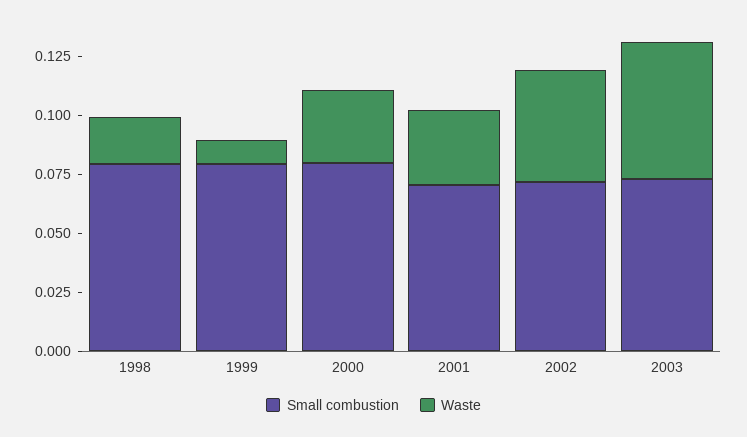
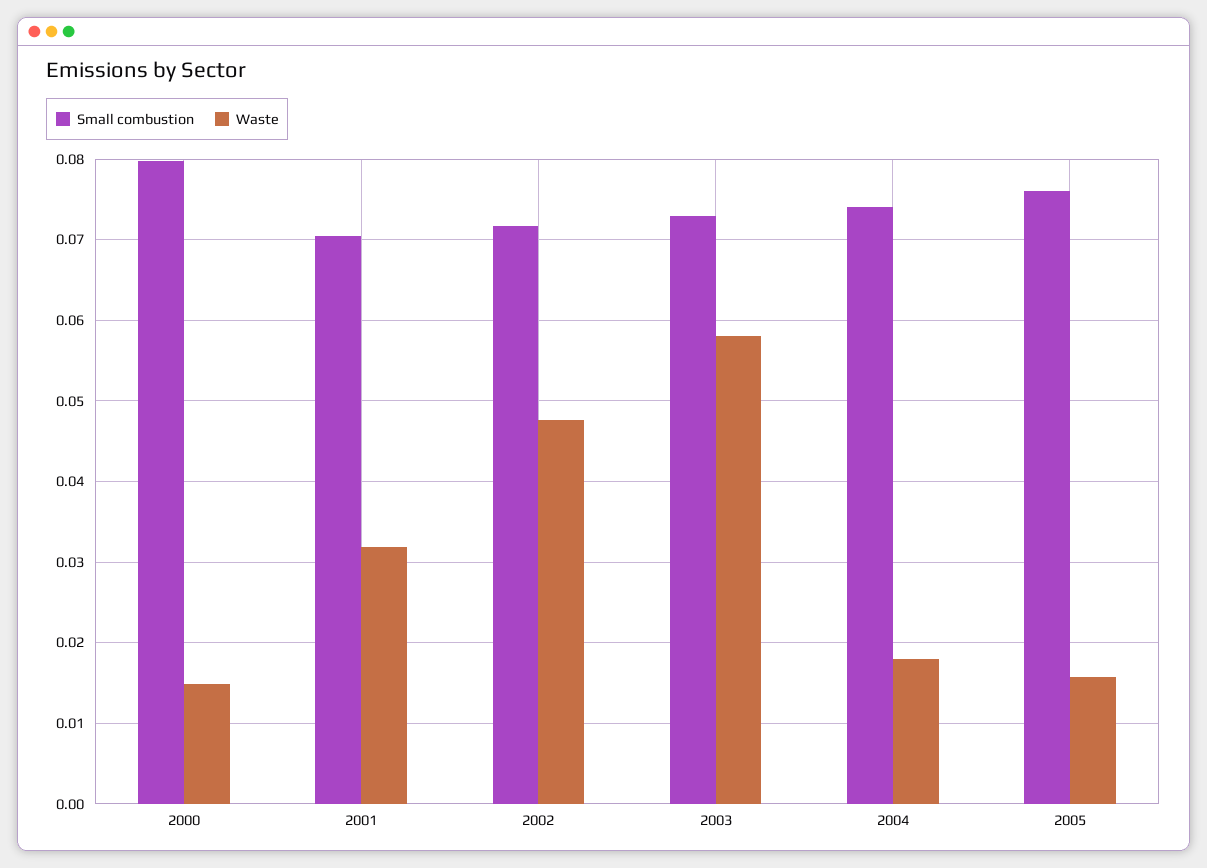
Small combustion, 1998: 0.08 -> none
Waste, 1998: 0.02 -> none
Small combustion, 1999: 0.08 -> none
Waste, 1999: 0.01 -> none
Waste, 2000: 0.03 -> 0.015
Small combustion, 2004: none -> 0.074
Waste, 2004: none -> 0.018
Small combustion, 2005: none -> 0.076
Waste, 2005: none -> 0.016

